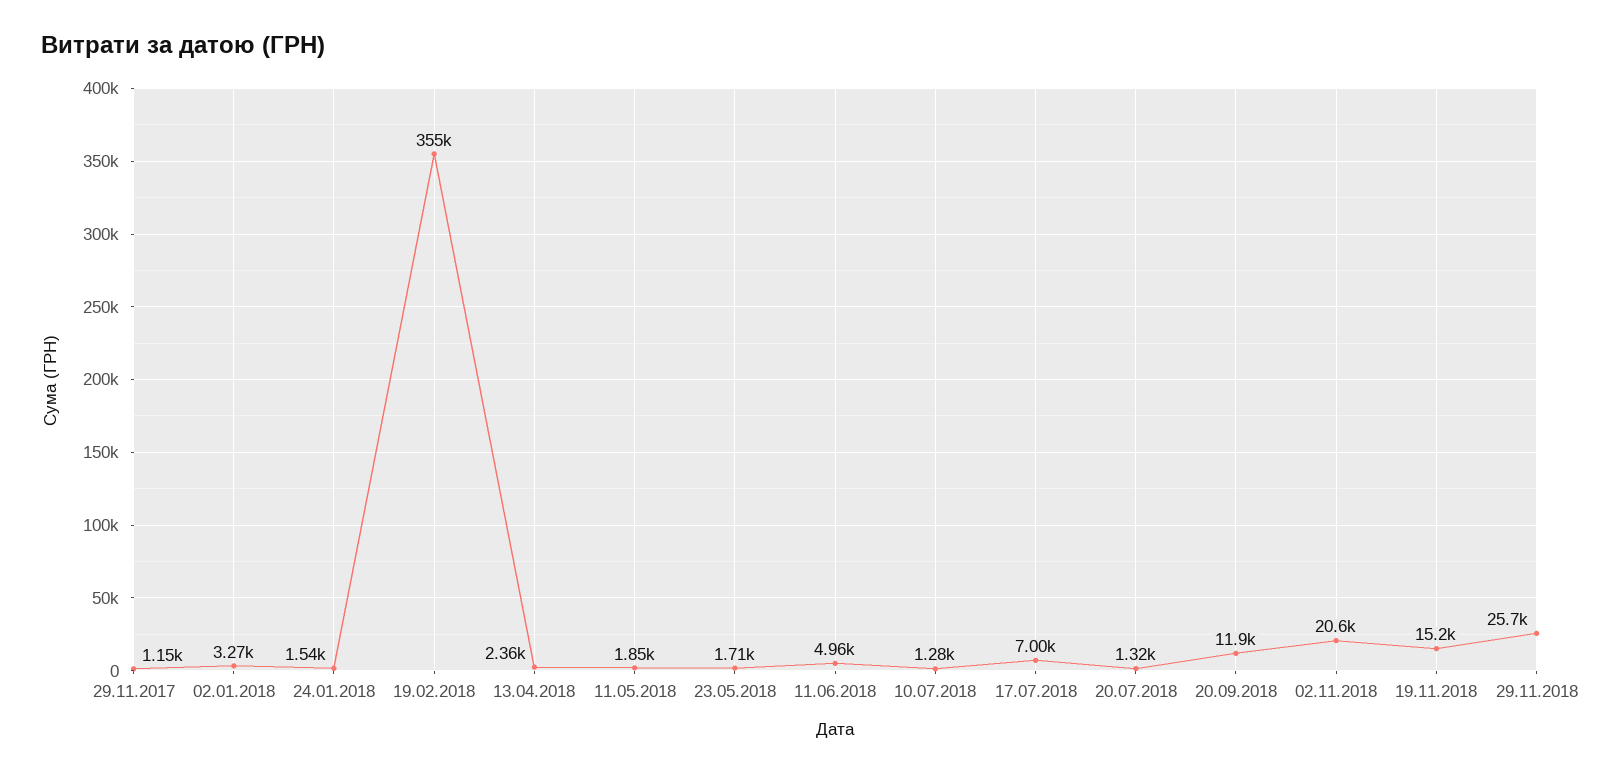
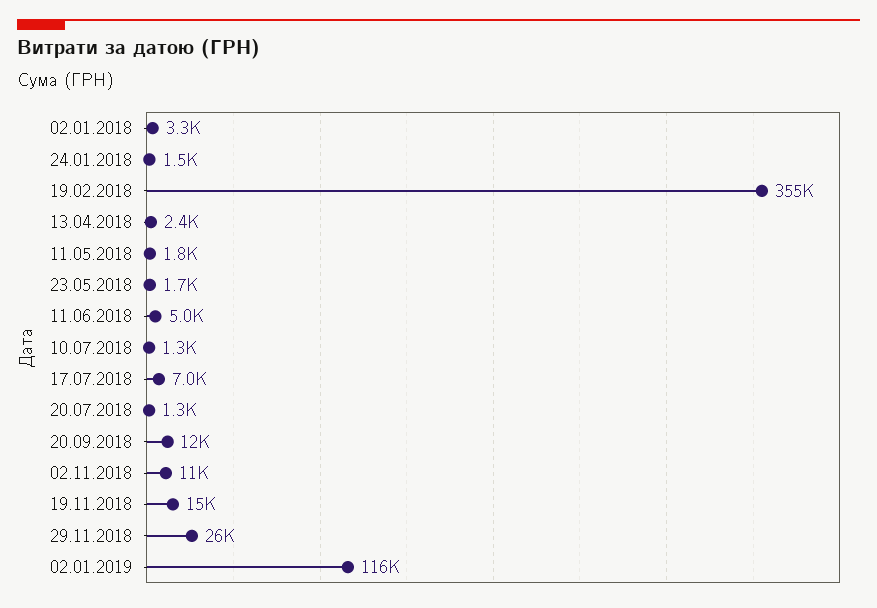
29.11.2017: 1150 -> none
02.11.2018: 20600 -> 11000
02.01.2019: none -> 116000

